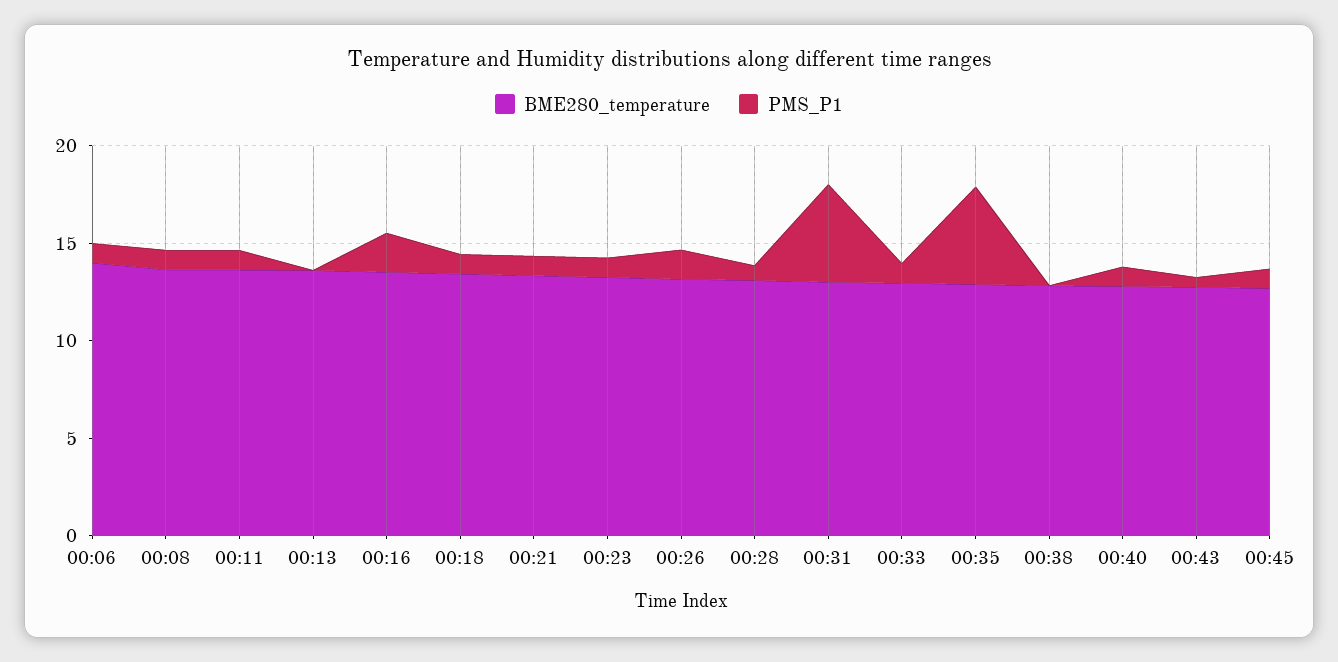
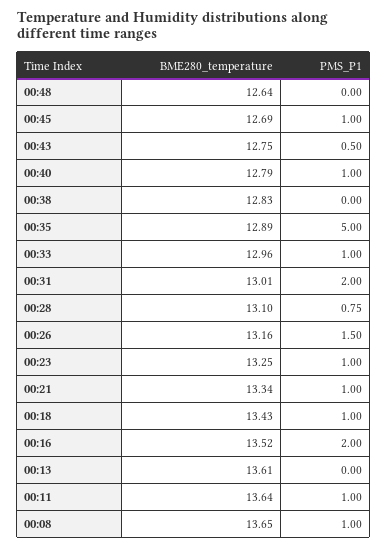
BME280_temperature, 00:06: 14 -> none
PMS_P1, 00:06: 1 -> none
PMS_P1, 00:31: 5 -> 2
BME280_temperature, 00:48: none -> 12.64
PMS_P1, 00:48: none -> 0

